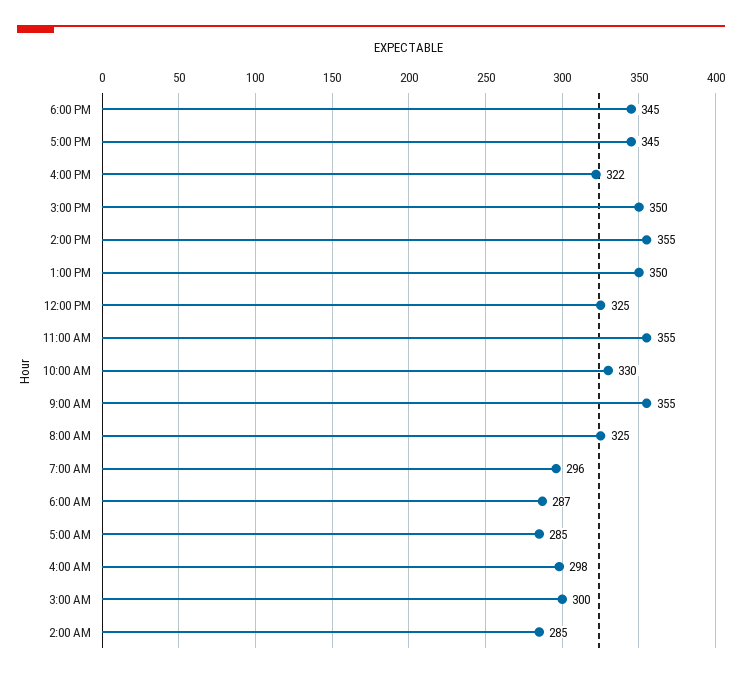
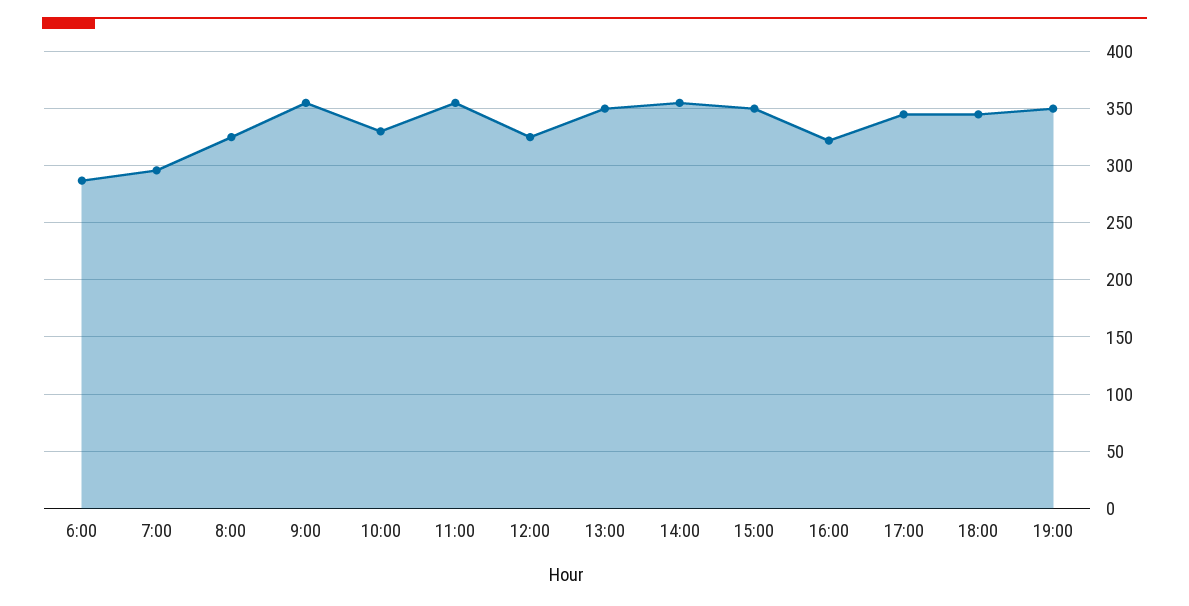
5:00 AM: 285 -> none
4:00 AM: 298 -> none
3:00 AM: 300 -> none
2:00 AM: 285 -> none
19:00: none -> 350

